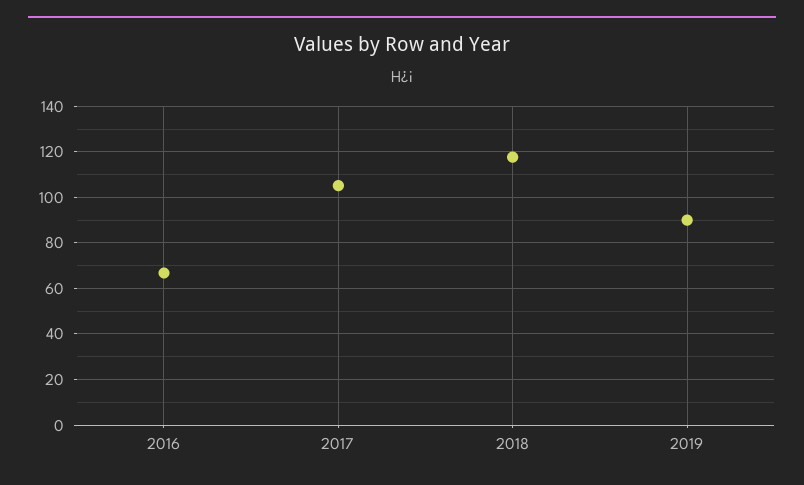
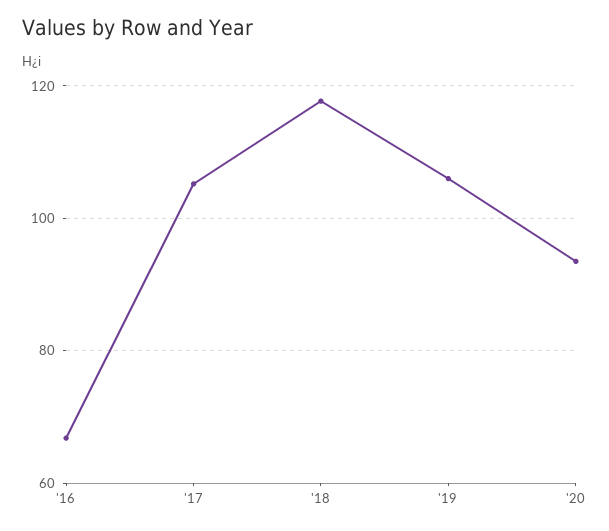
2019: 90 -> 106
'20: none -> 94

